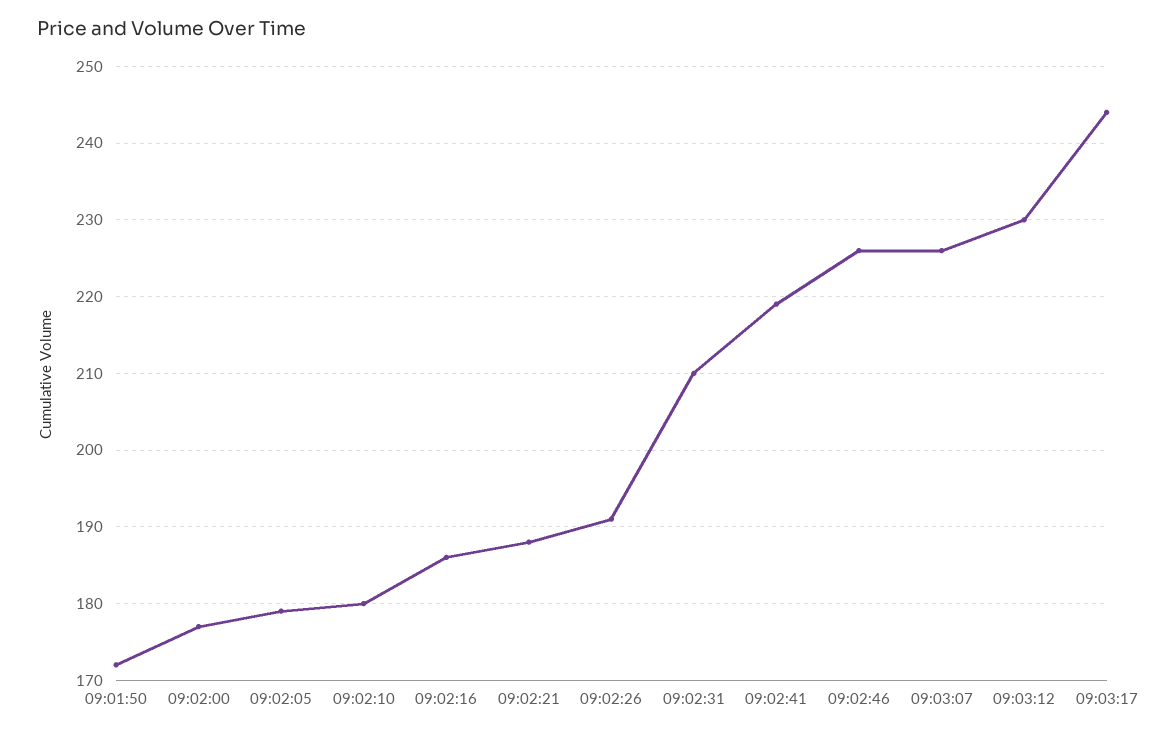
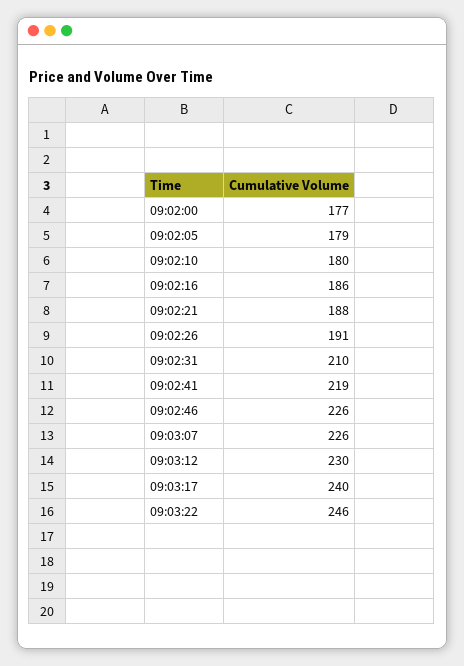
09:01:50: 172 -> none
09:03:17: 244 -> 240
09:03:22: none -> 246

